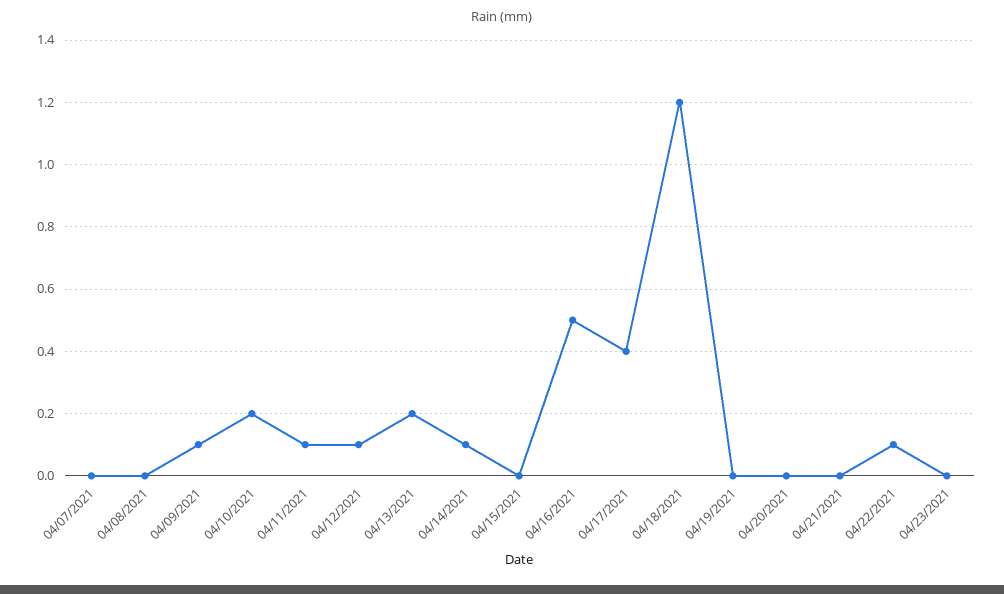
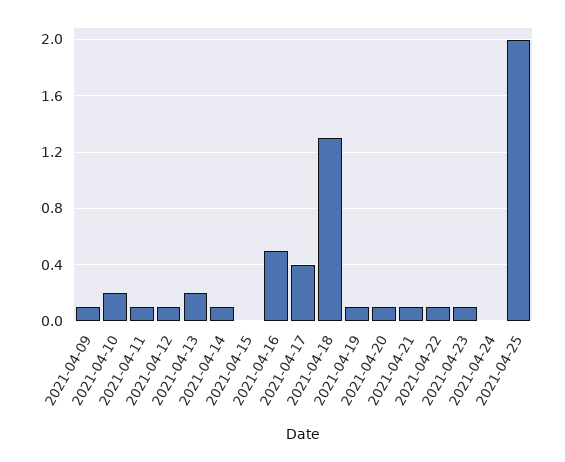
04/07/2021: 0 -> none
04/08/2021: 0 -> none
04/18/2021: 1.2 -> 1.3
04/19/2021: 0 -> 0.1
04/20/2021: 0 -> 0.1
04/21/2021: 0 -> 0.1
04/23/2021: 0 -> 0.1
2021-04-24: none -> 0
2021-04-25: none -> 2

